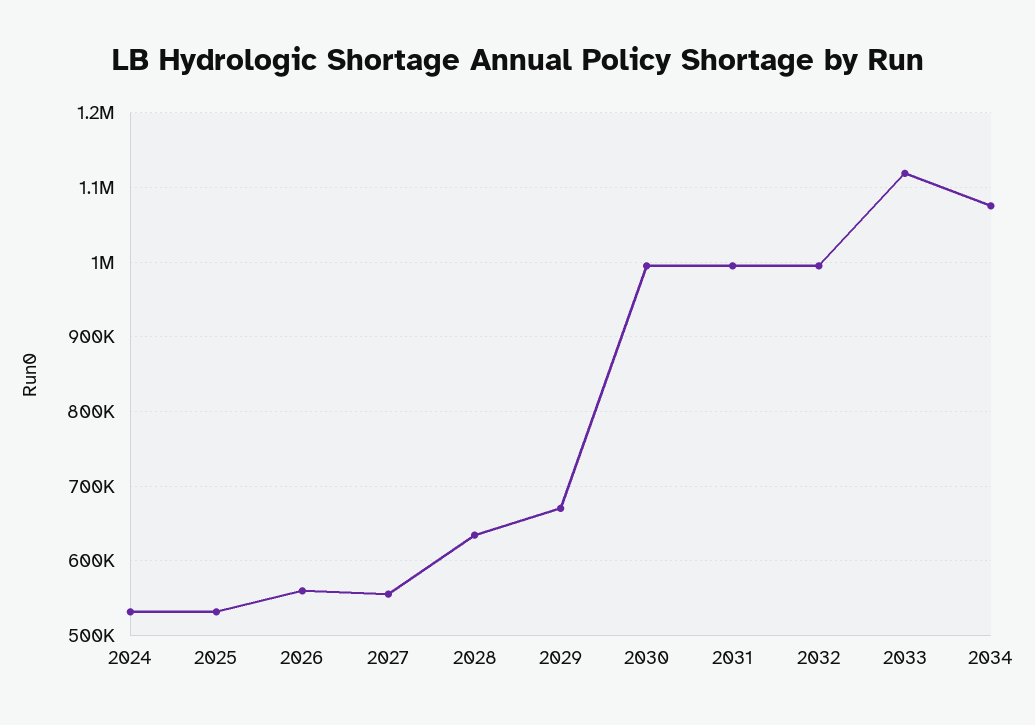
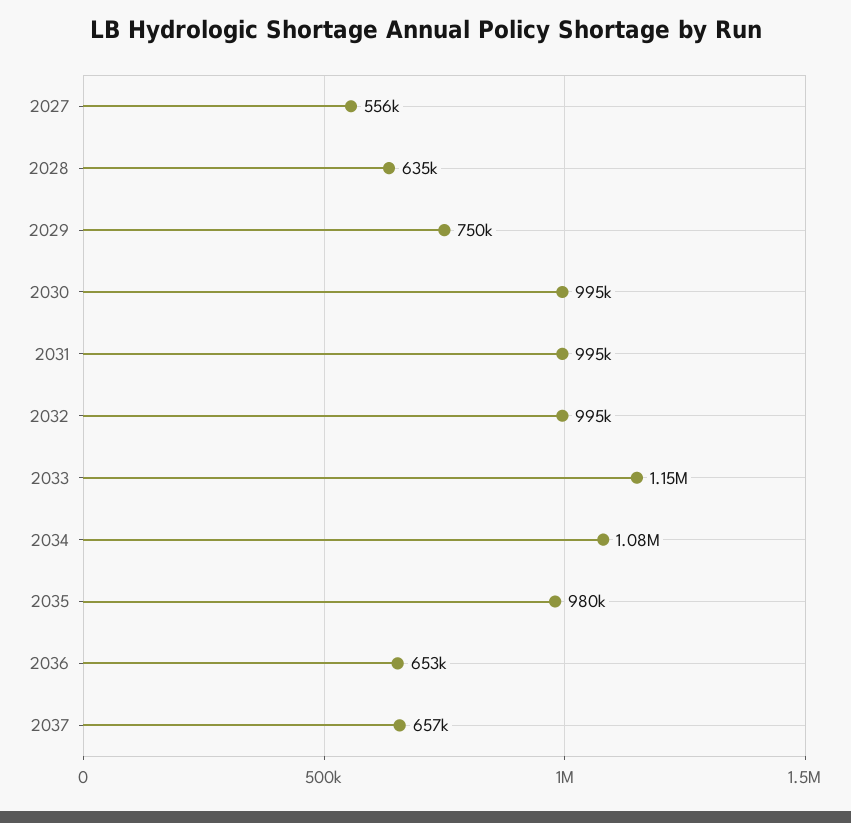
2024: 530000 -> none
2025: 530000 -> none
2026: 560000 -> none
2029: 670000 -> 750000
2033: 1120000 -> 1150000
2035: none -> 980000
2036: none -> 653000
2037: none -> 657000

